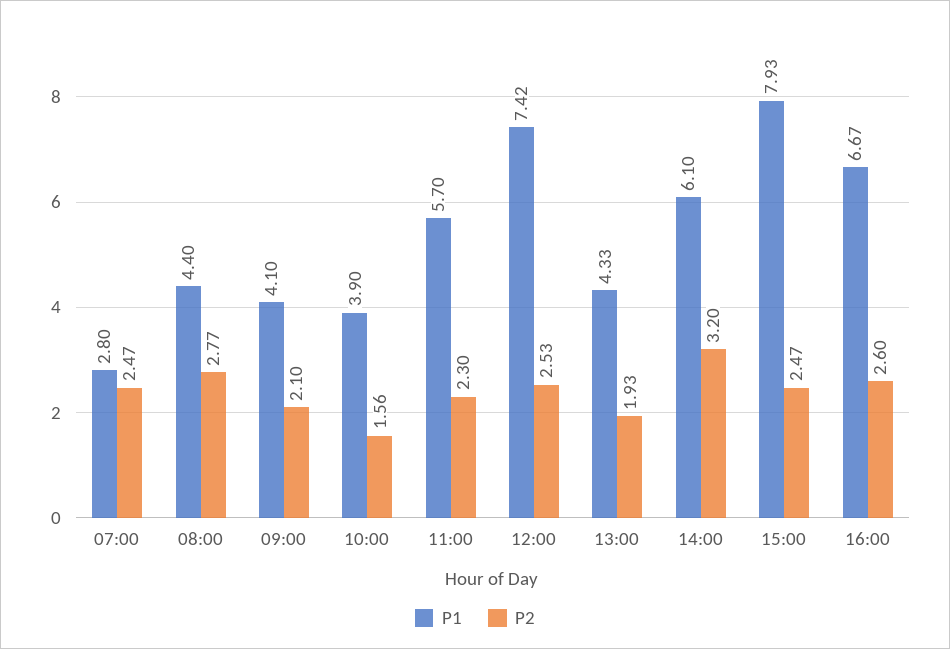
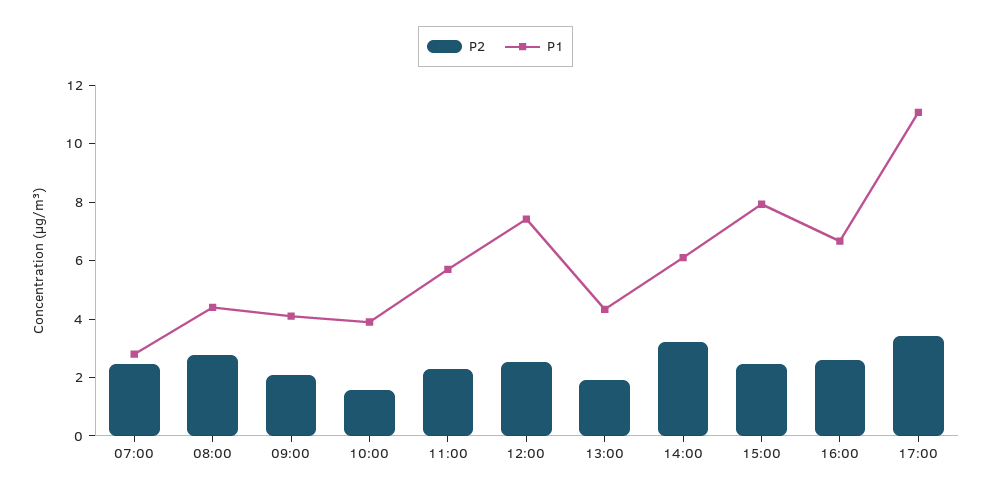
P2, 17:00: none -> 3.5
P1, 17:00: none -> 11

